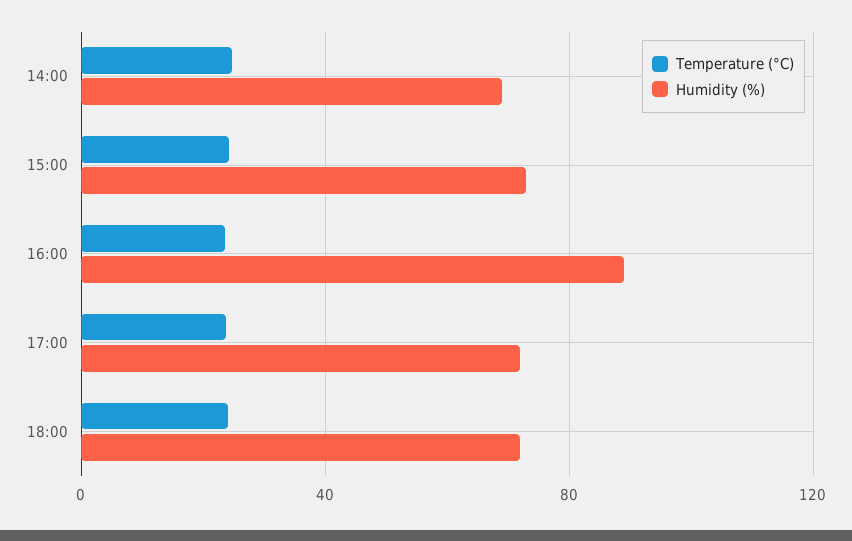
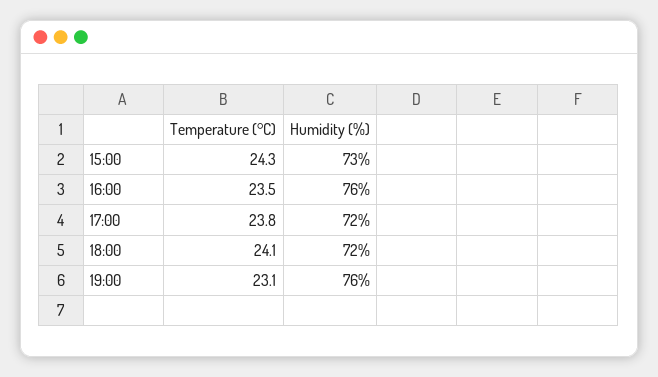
Temperature (°C), 14:00: 25 -> none
Humidity (%), 14:00: 70 -> none
Humidity (%), 16:00: 90 -> 76
Temperature (°C), 19:00: none -> 23.1
Humidity (%), 19:00: none -> 76

